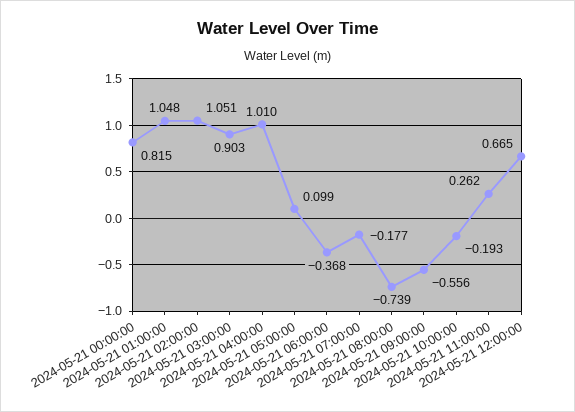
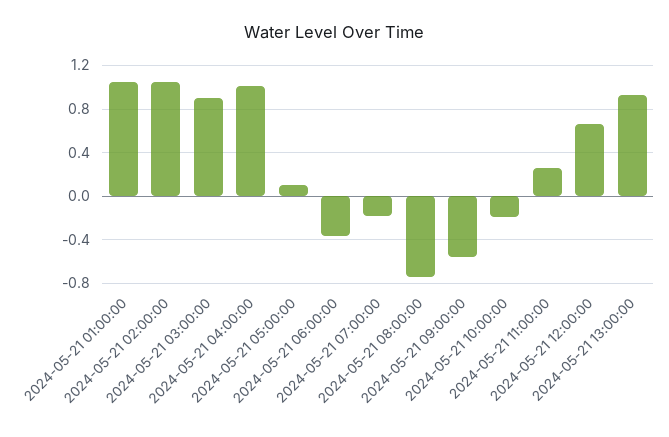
2024-05-21 00:00:00: 0.815 -> none
2024-05-21 13:00:00: none -> 0.9

